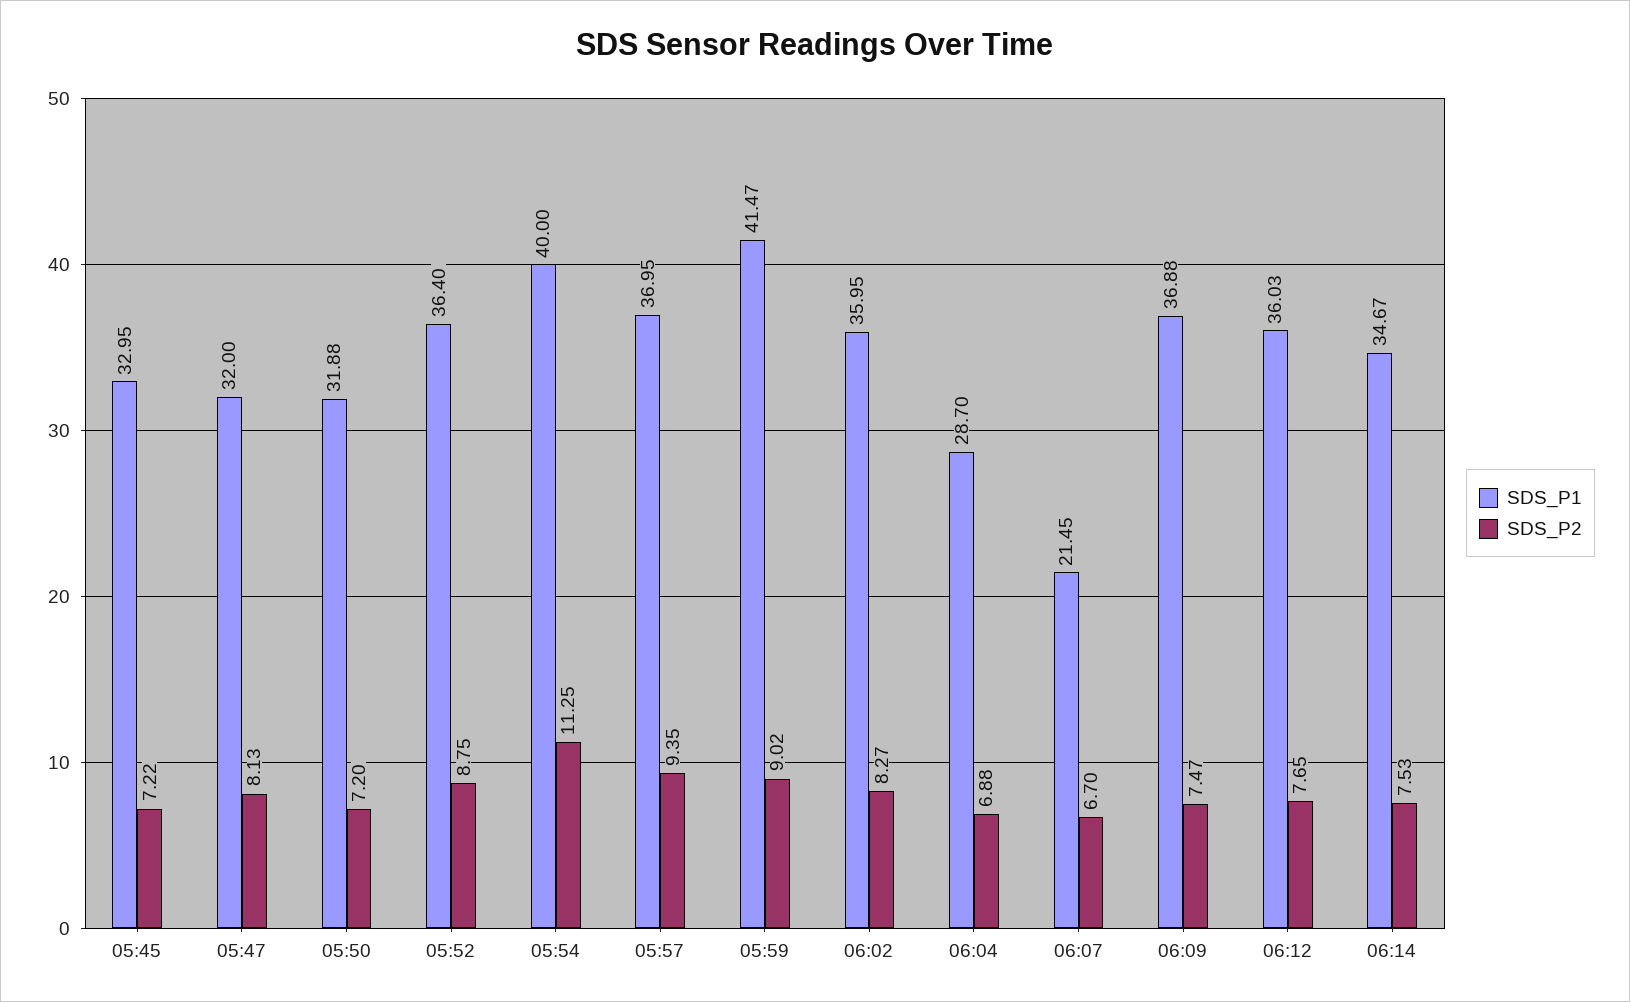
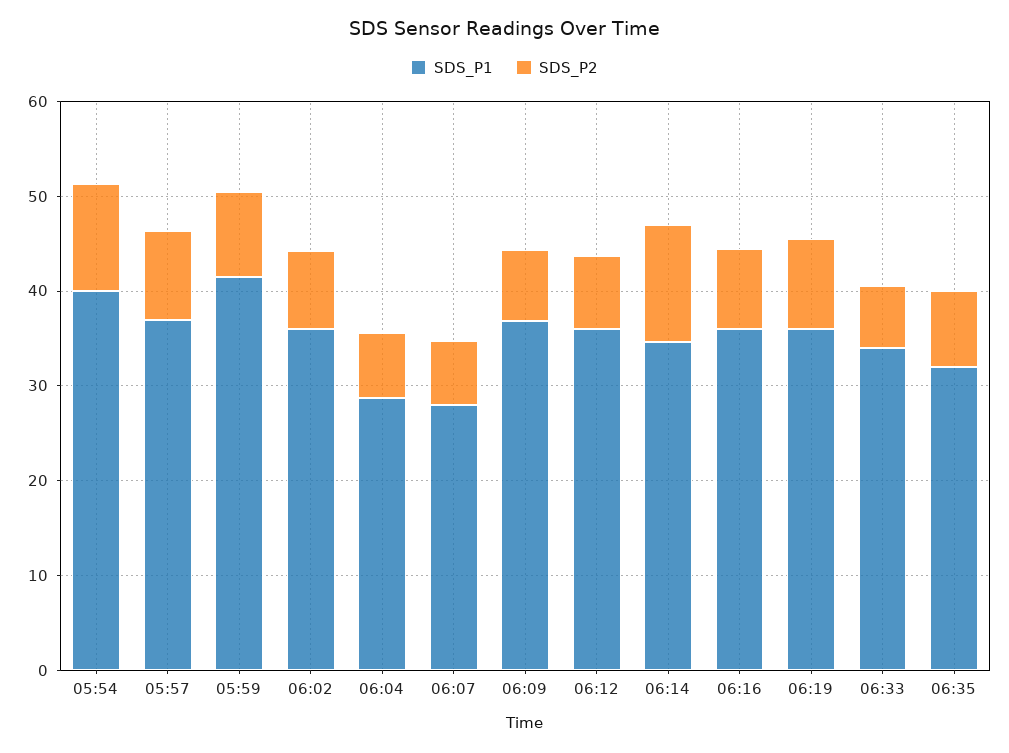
SDS_P1, 05:45: 32.95 -> none
SDS_P2, 05:45: 7.22 -> none
SDS_P1, 05:47: 32 -> none
SDS_P2, 05:47: 8.13 -> none
SDS_P1, 05:50: 31.88 -> none
SDS_P2, 05:50: 7.2 -> none
SDS_P1, 05:52: 36.4 -> none
SDS_P2, 05:52: 8.75 -> none
SDS_P1, 06:07: 21.45 -> 28
SDS_P2, 06:14: 7.53 -> 12
SDS_P1, 06:16: none -> 36
SDS_P2, 06:16: none -> 8
SDS_P1, 06:19: none -> 36
SDS_P2, 06:19: none -> 10
SDS_P1, 06:33: none -> 34
SDS_P2, 06:33: none -> 6
SDS_P1, 06:35: none -> 32
SDS_P2, 06:35: none -> 8

